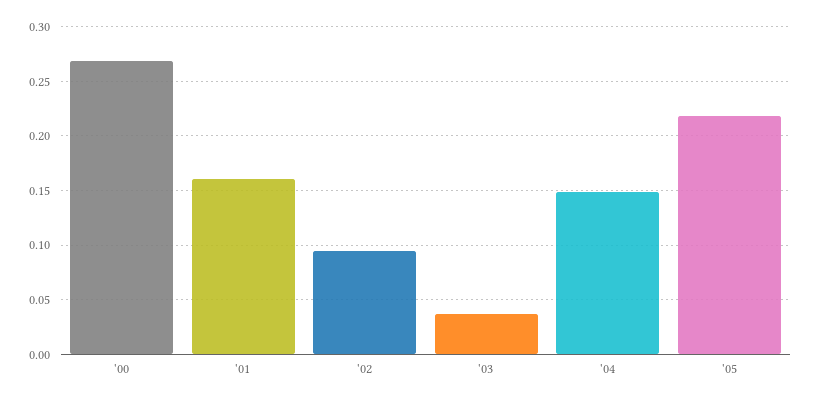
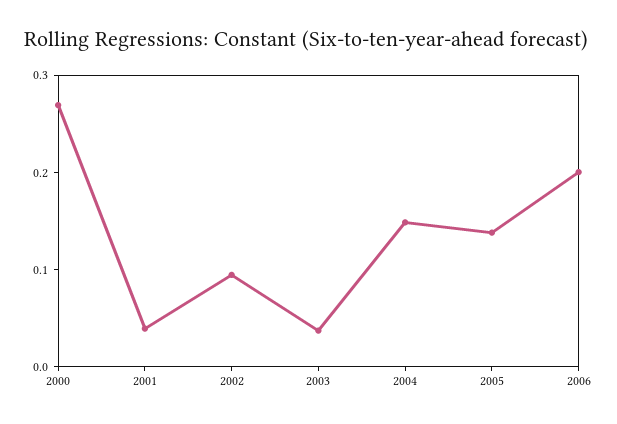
'01: 0.16 -> 0.04
'05: 0.22 -> 0.14
2006: none -> 0.2

